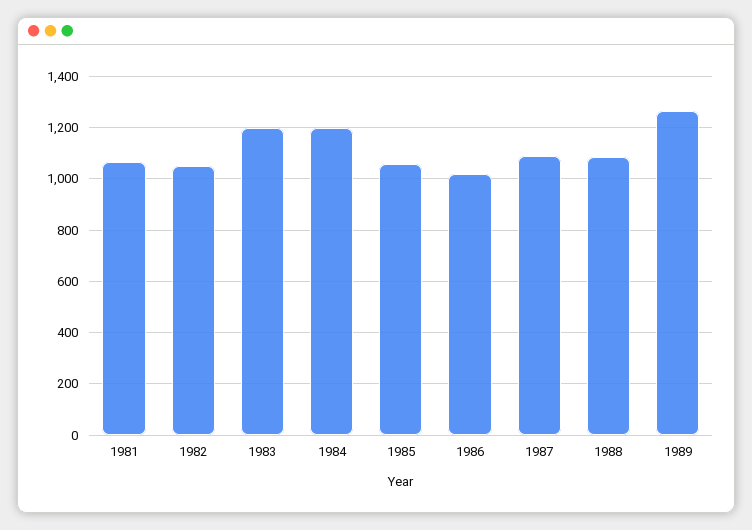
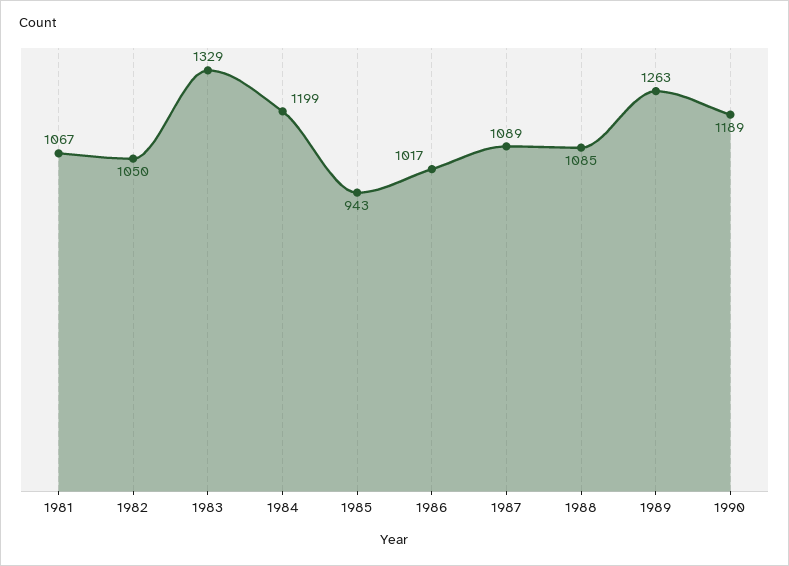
1983: 1200 -> 1329
1985: 1050 -> 943
1990: none -> 1189

